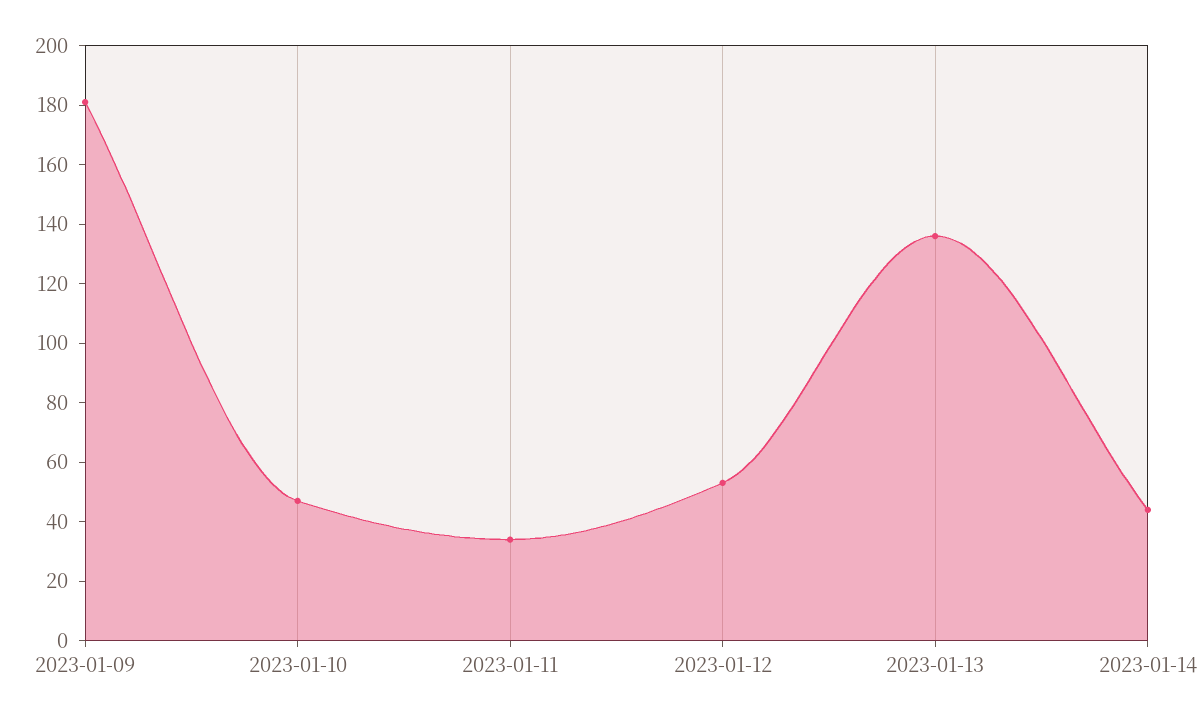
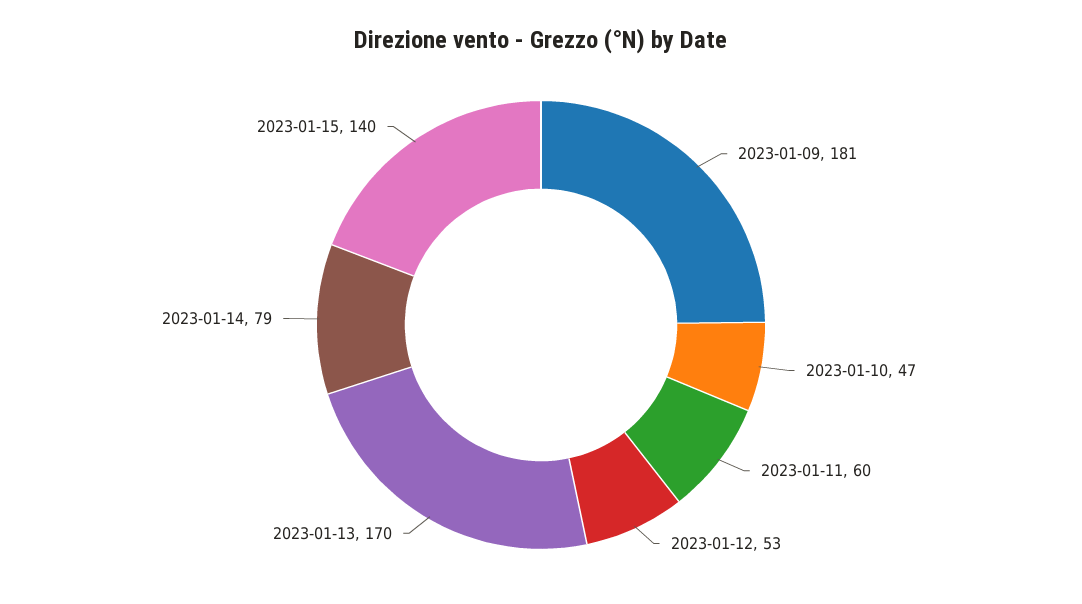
2023-01-11: 35 -> 60
2023-01-13: 135 -> 170
2023-01-14: 45 -> 79
2023-01-15: none -> 140

